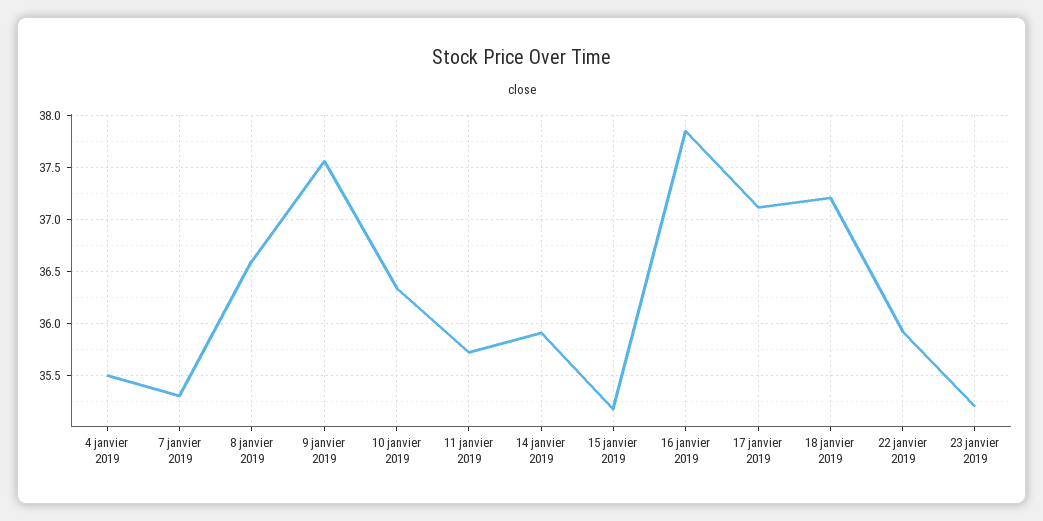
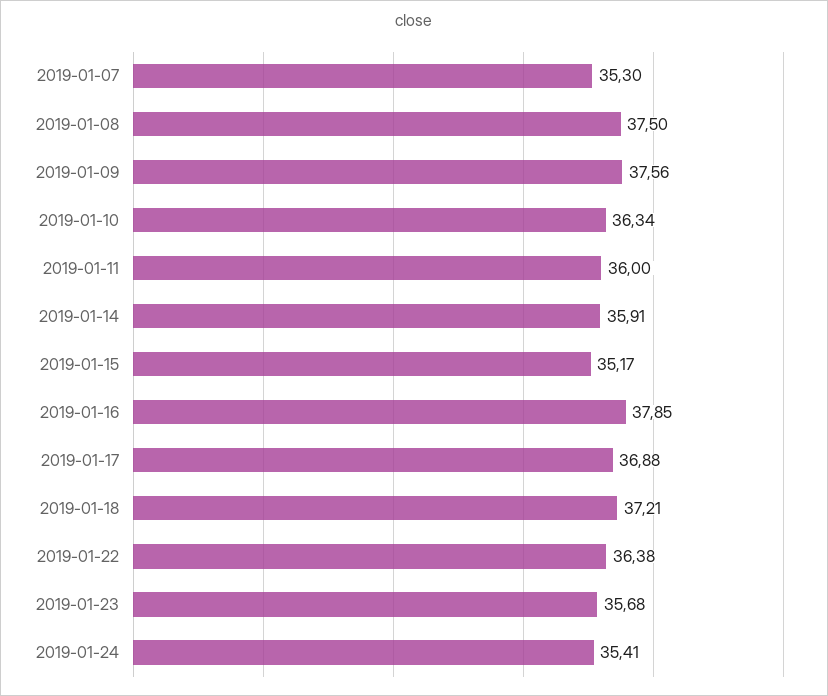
4 janvier 2019: 35.5 -> none
8 janvier 2019: 36.6 -> 37.5
11 janvier 2019: 35.7 -> 36
17 janvier 2019: 37.1 -> 36.88
22 janvier 2019: 35.9 -> 36.38
23 janvier 2019: 35.2 -> 35.68
2019-01-24: none -> 35.41

